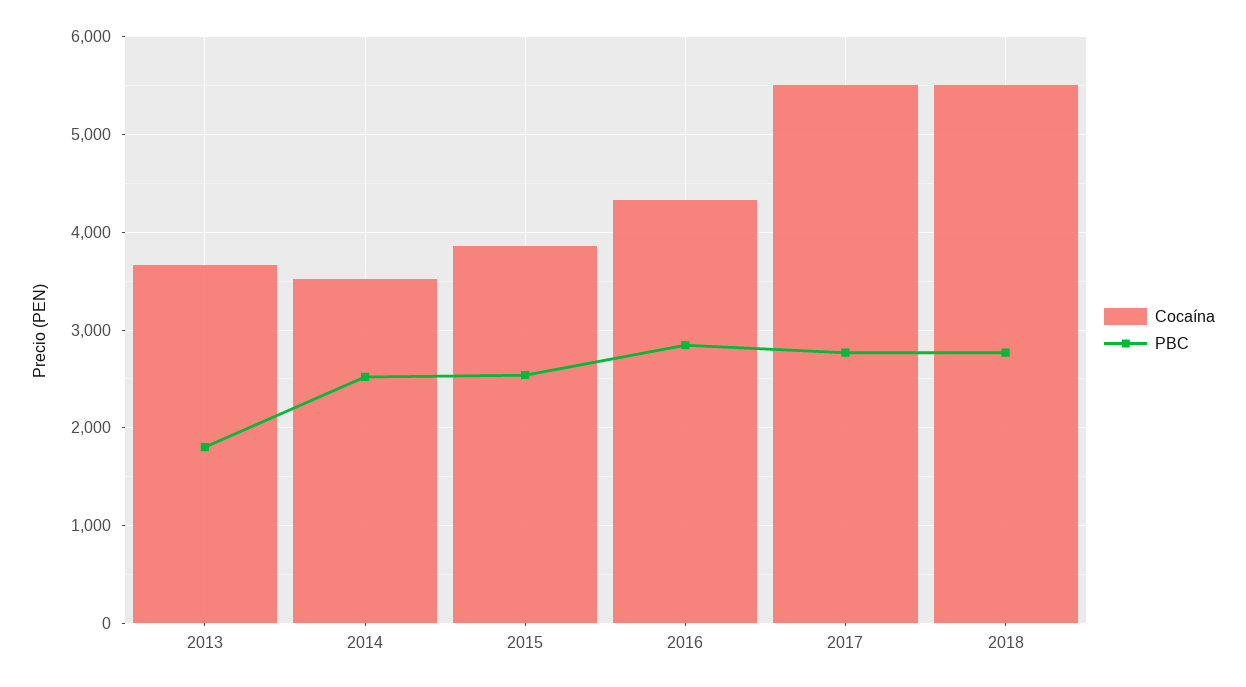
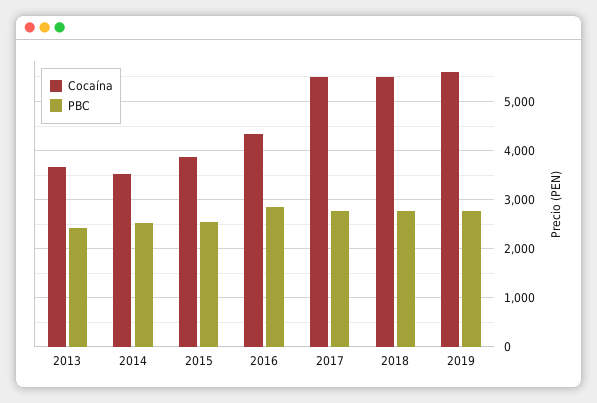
PBC, 2013: 1800 -> 2400
Cocaína, 2019: none -> 5600
PBC, 2019: none -> 2800

